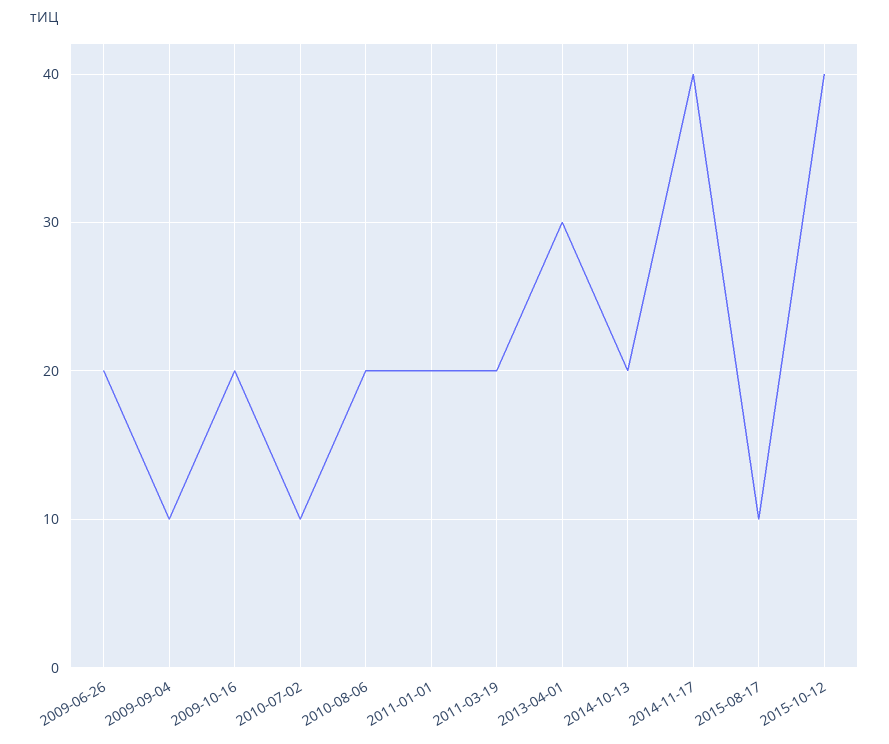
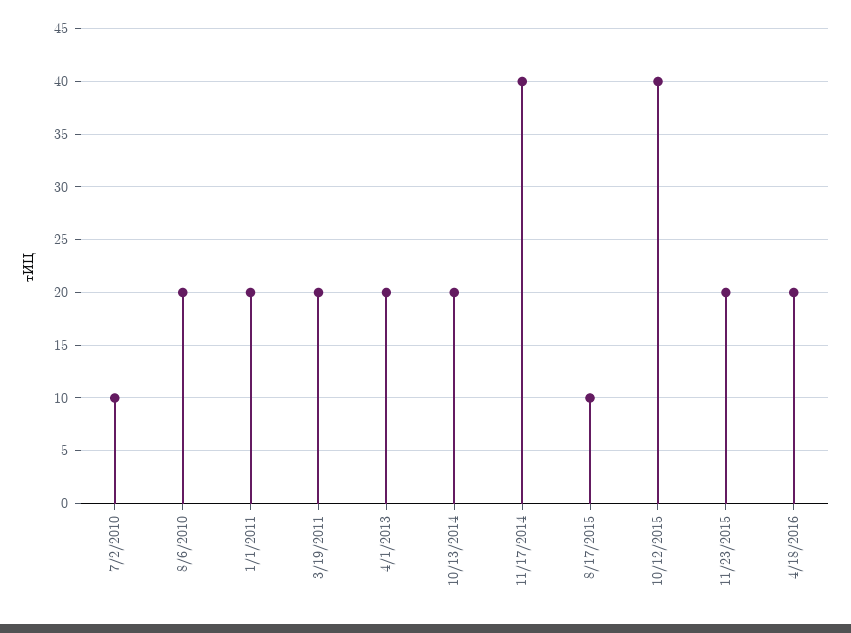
2009-06-26: 20 -> none
2009-09-04: 10 -> none
2009-10-16: 20 -> none
2013-04-01: 30 -> 20
11/23/2015: none -> 20
4/18/2016: none -> 20

